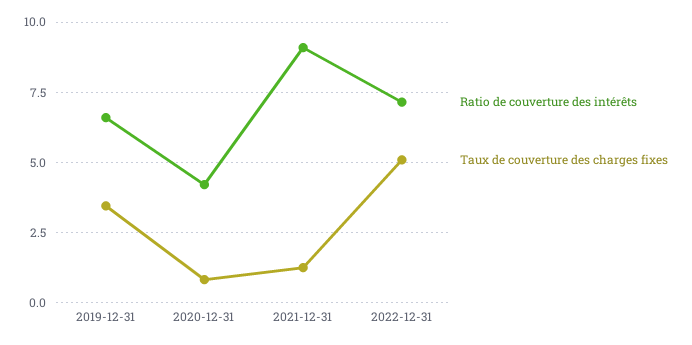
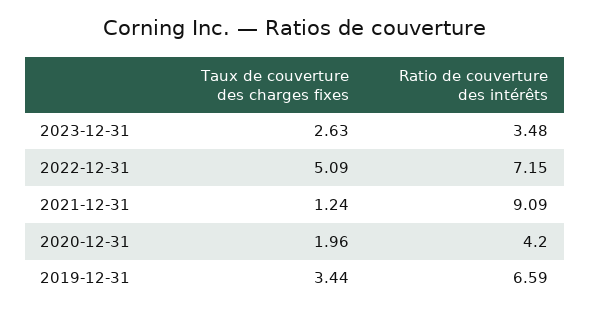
Taux de couverture des charges fixes, 2020-12-31: 0.75 -> 1.96
Taux de couverture des charges fixes, 2023-12-31: none -> 2.63
Ratio de couverture des intérêts, 2023-12-31: none -> 3.48

